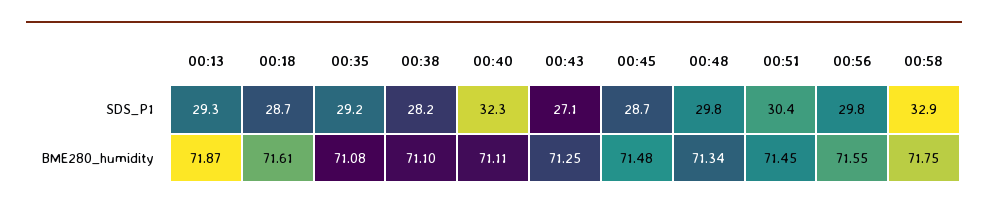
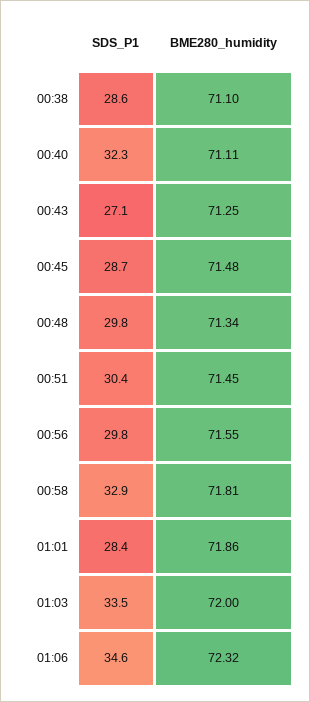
00:13, SDS_P1: 29.3 -> none
00:18, SDS_P1: 28.7 -> none
00:35, SDS_P1: 29.2 -> none
00:38, SDS_P1: 28.2 -> 28.6
00:13, BME280_humidity: 71.87 -> none
00:18, BME280_humidity: 71.61 -> none
00:35, BME280_humidity: 71.08 -> none
00:58, BME280_humidity: 71.75 -> 71.81
01:01, SDS_P1: none -> 28.4
01:01, BME280_humidity: none -> 71.86
01:03, SDS_P1: none -> 33.5
01:03, BME280_humidity: none -> 72
01:06, SDS_P1: none -> 34.6
01:06, BME280_humidity: none -> 72.32

